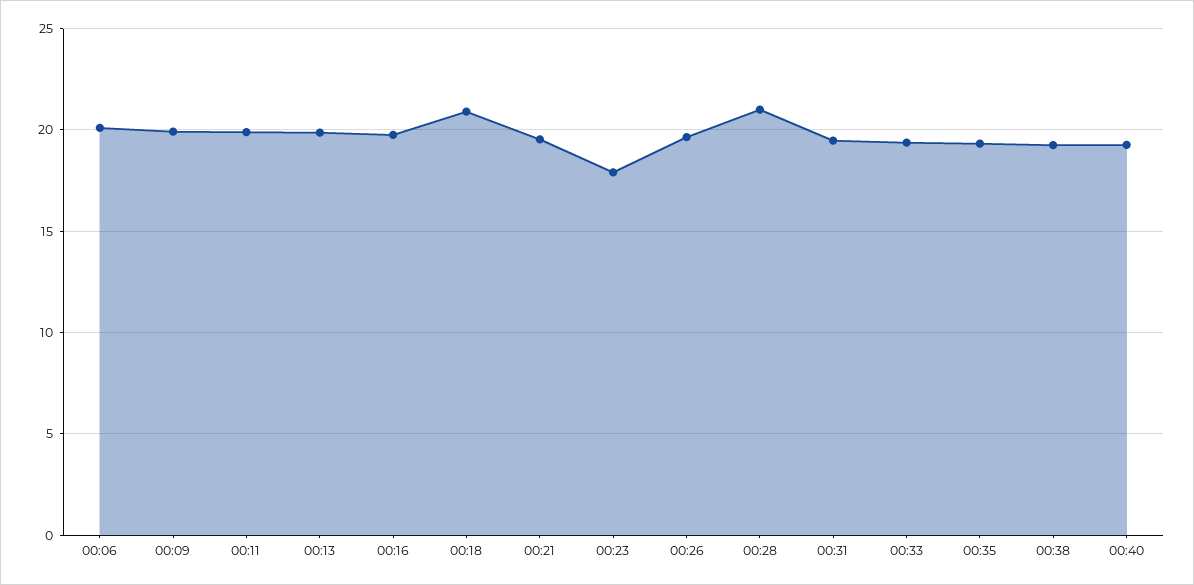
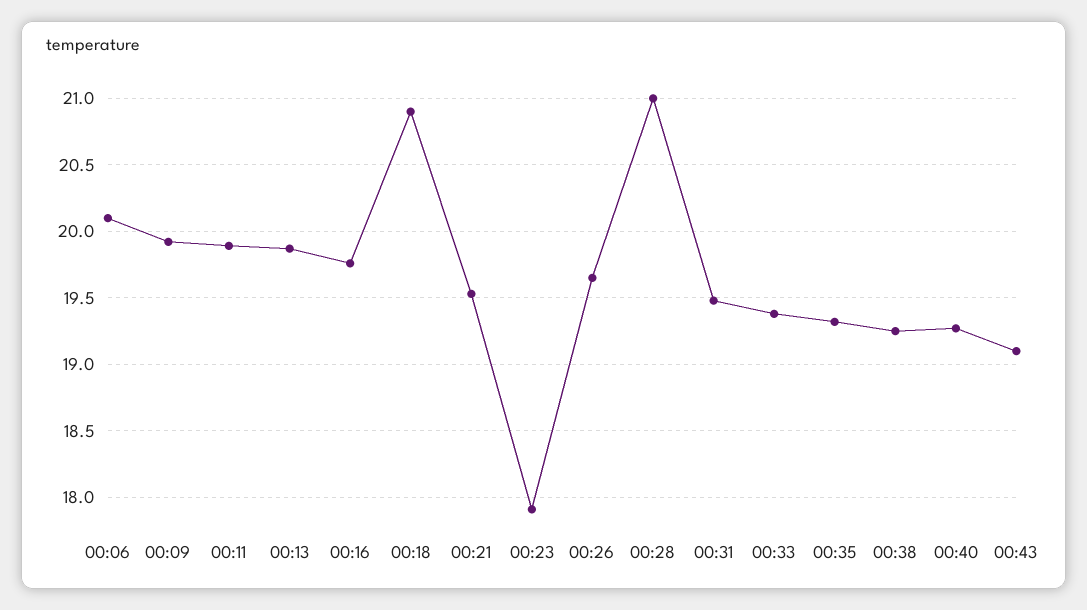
00:43: none -> 19.1

